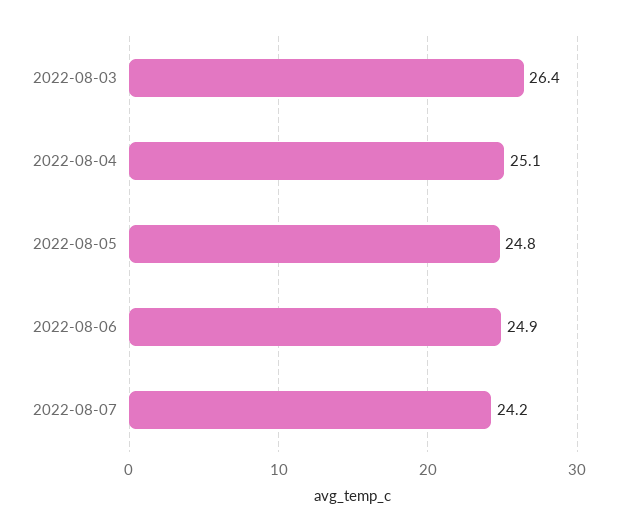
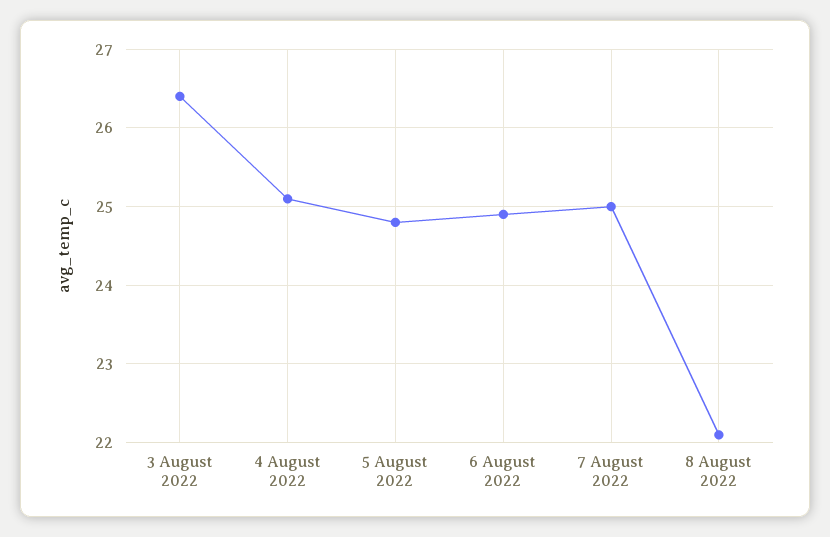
2022-08-07: 24.2 -> 25
8 August 2022: none -> 22.1

